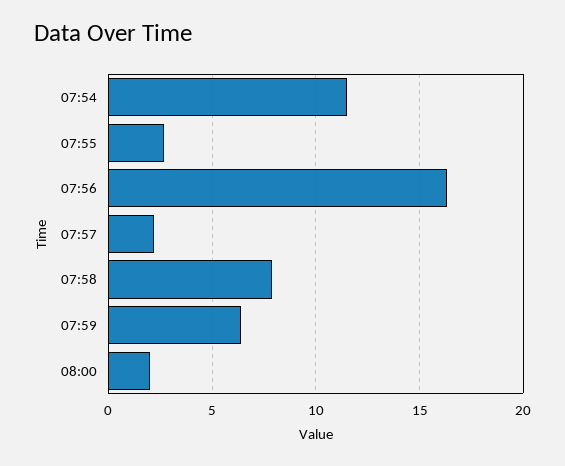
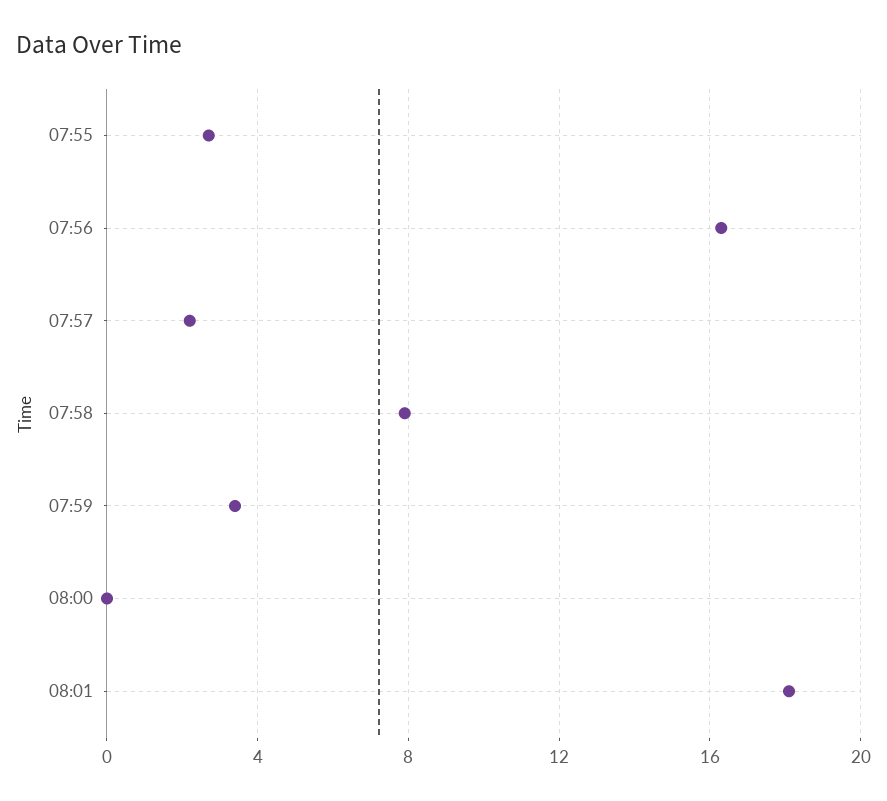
07:54: 11.5 -> none
07:59: 6.5 -> 3.5
08:00: 2 -> 0
08:01: none -> 18

